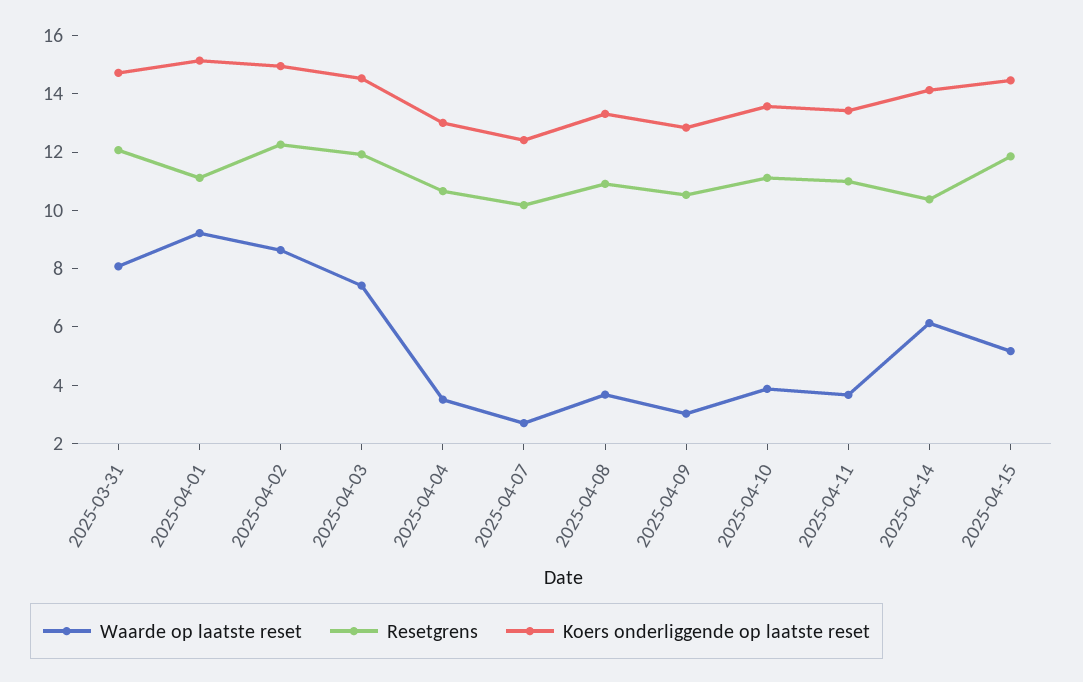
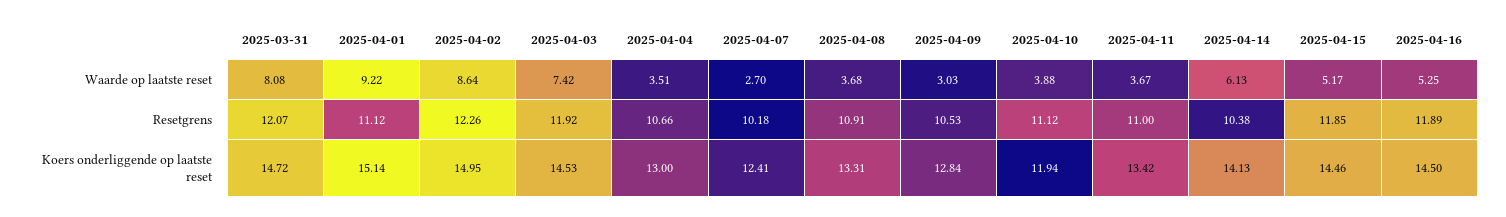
Koers onderliggende op laatste reset, 2025-04-10: 13.5 -> 11.94
Waarde op laatste reset, 2025-04-16: none -> 5.25
Resetgrens, 2025-04-16: none -> 11.89
Koers onderliggende op laatste reset, 2025-04-16: none -> 14.5

